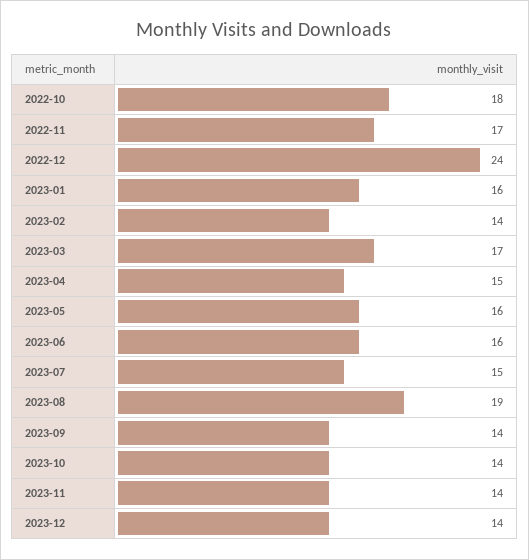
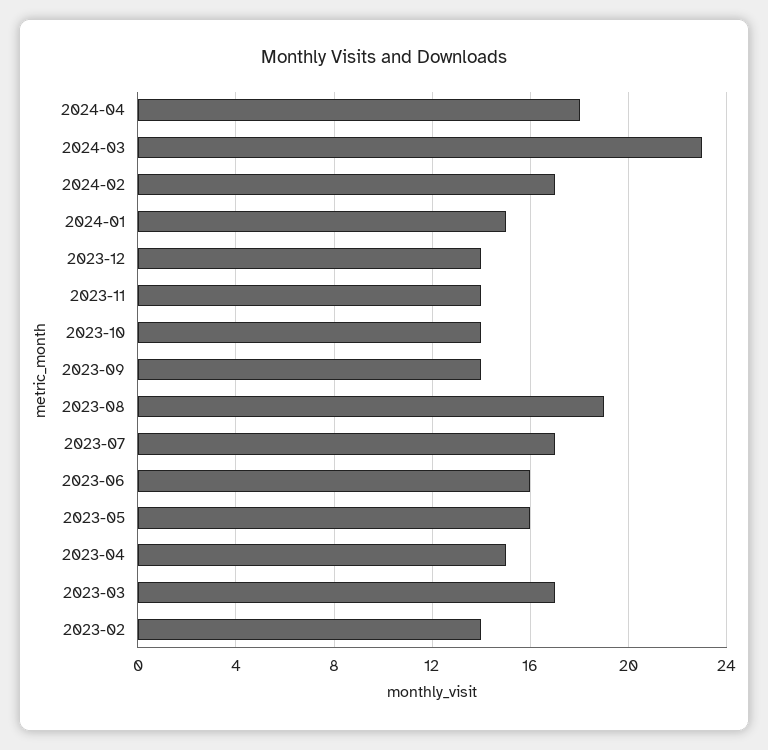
2022-10: 18 -> none
2022-11: 17 -> none
2022-12: 24 -> none
2023-01: 16 -> none
2023-07: 15 -> 17
2024-04: none -> 18
2024-03: none -> 23
2024-02: none -> 17
2024-01: none -> 15

